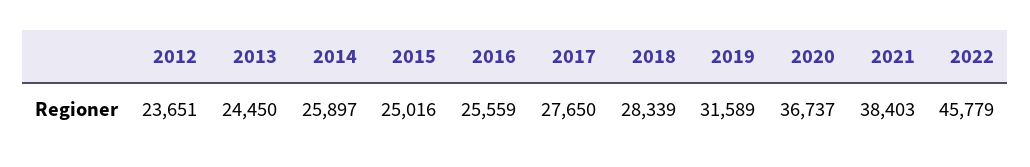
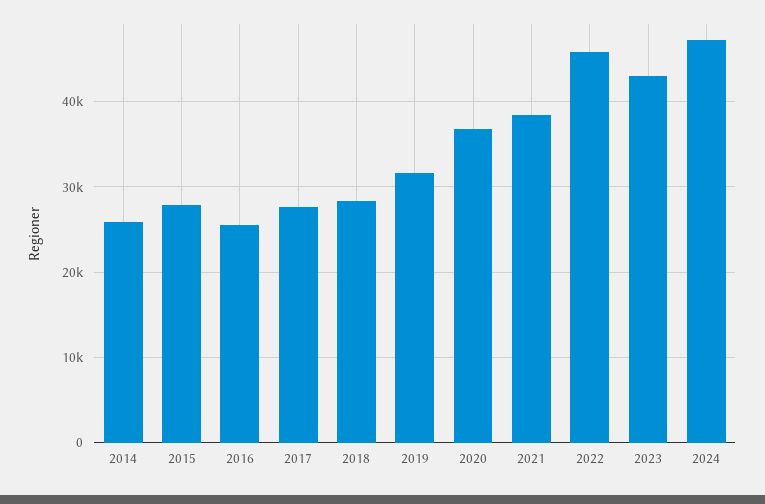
2012: 23651 -> none
2013: 24450 -> none
2015: 25016 -> 28000
2023: none -> 43000
2024: none -> 47000

